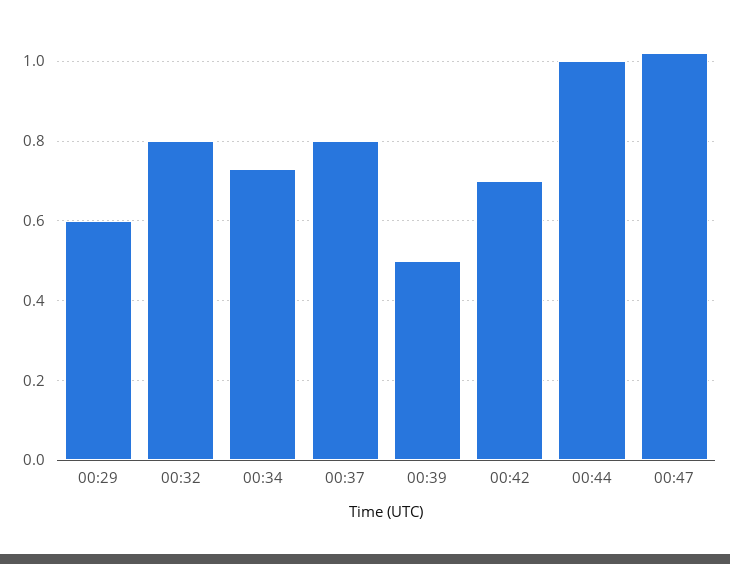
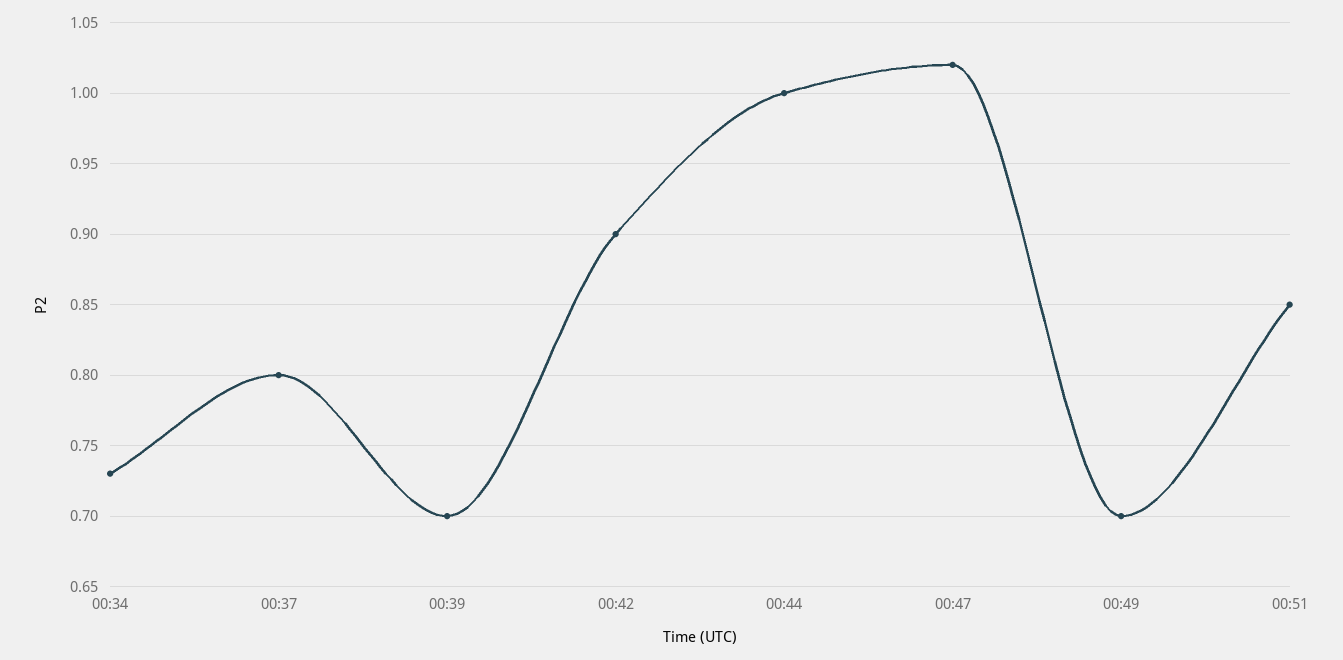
00:29: 0.6 -> none
00:32: 0.8 -> none
00:39: 0.5 -> 0.7
00:42: 0.7 -> 0.9
00:49: none -> 0.7
00:51: none -> 0.85

